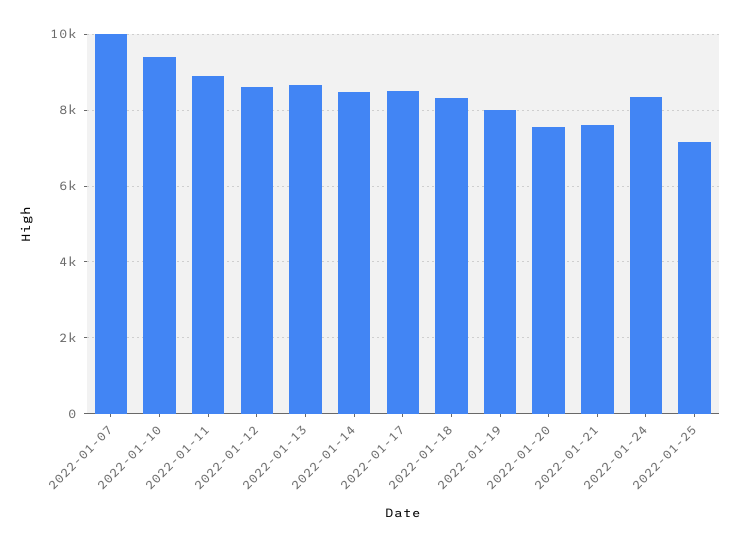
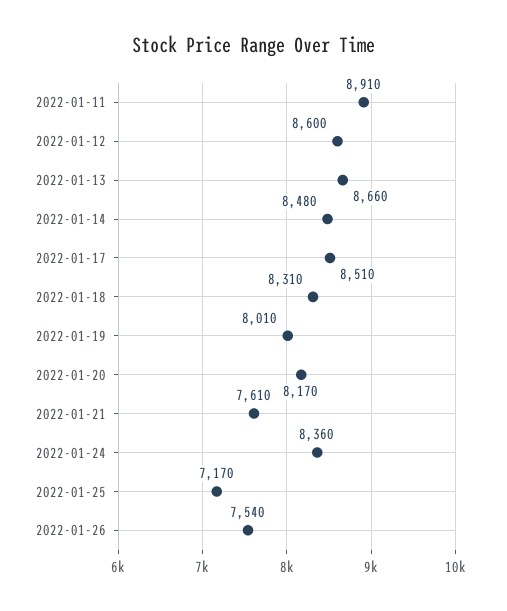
2022-01-07: 10000 -> none
2022-01-10: 9400 -> none
2022-01-20: 7600 -> 8170
2022-01-26: none -> 7540

